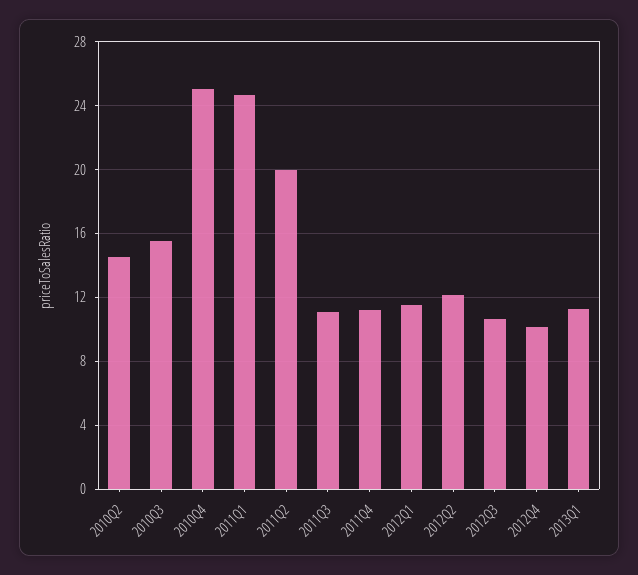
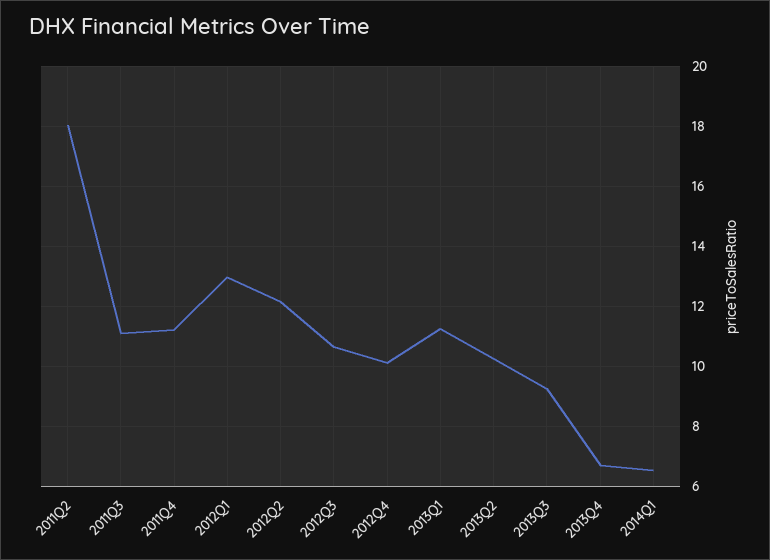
2010Q2: 14.5 -> none
2010Q3: 15.5 -> none
2010Q4: 25 -> none
2011Q1: 24.5 -> none
2011Q2: 20 -> 18
2012Q1: 11.5 -> 13
2013Q2: none -> 10.25
2013Q3: none -> 9.25
2013Q4: none -> 6.75
2014Q1: none -> 6.5

